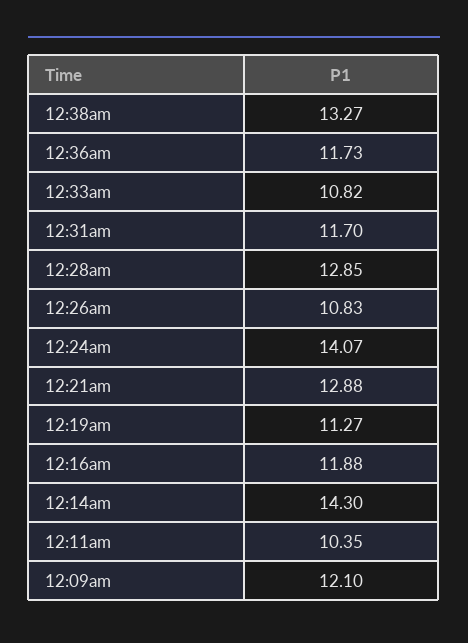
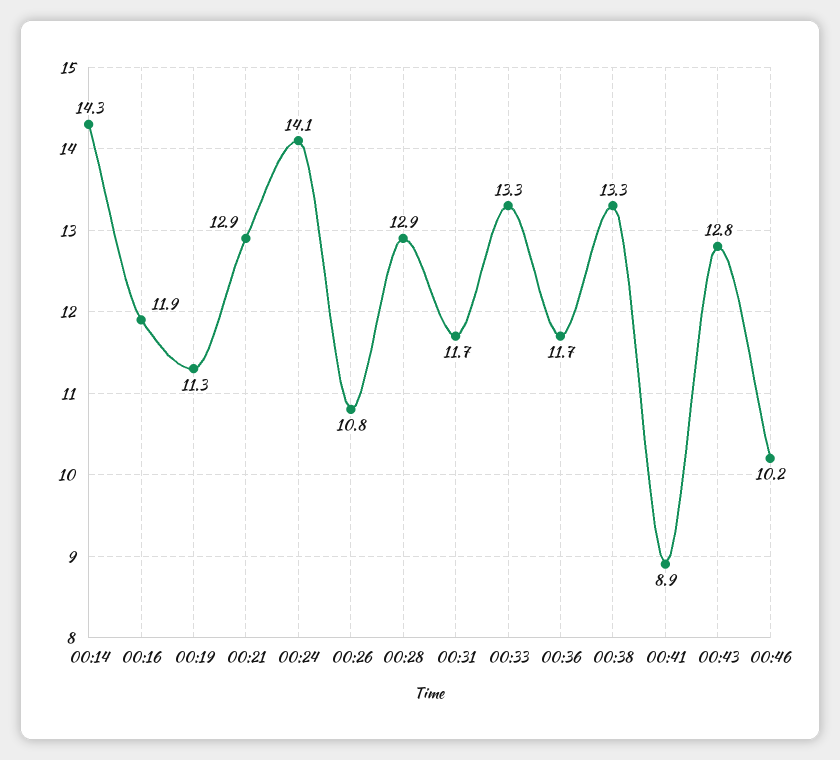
12:33am: 10.82 -> 13.3
12:11am: 10.35 -> none
12:09am: 12.1 -> none
00:41: none -> 8.9
00:43: none -> 12.8
00:46: none -> 10.2

